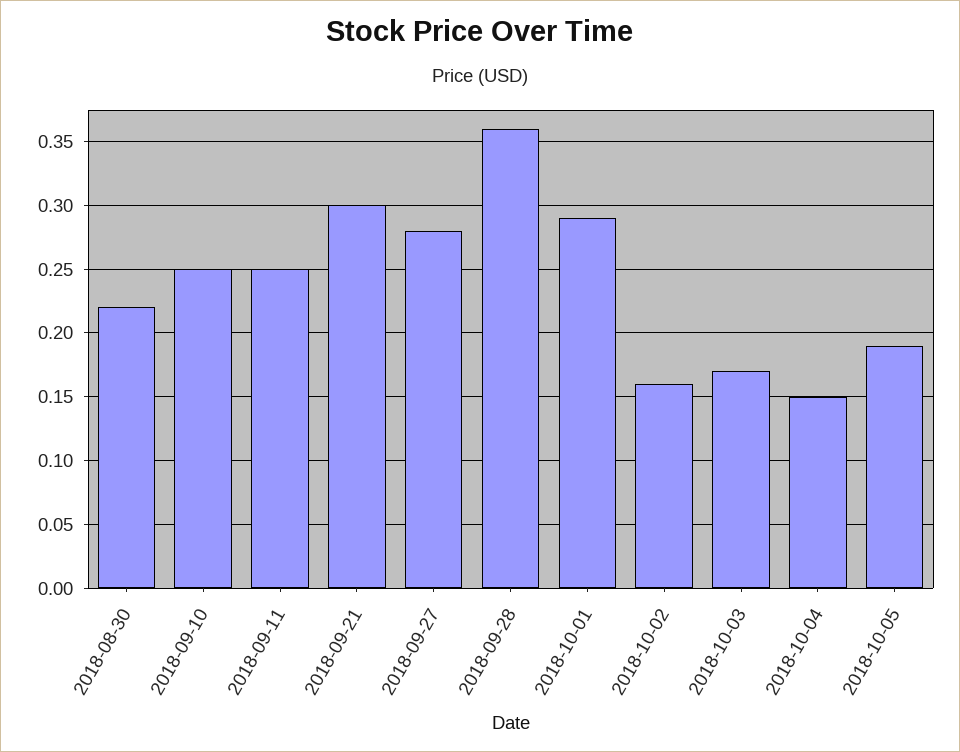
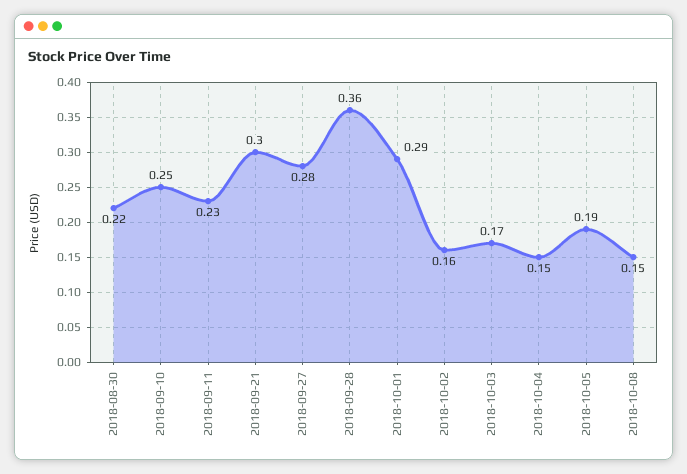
2018-09-11: 0.25 -> 0.23
2018-10-08: none -> 0.15

